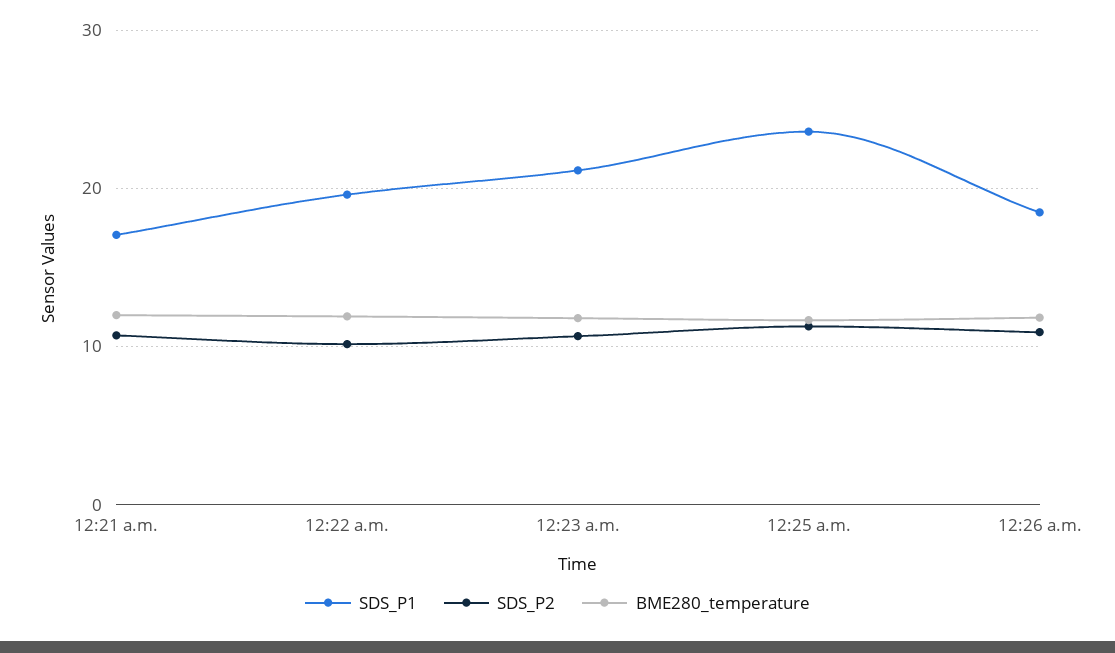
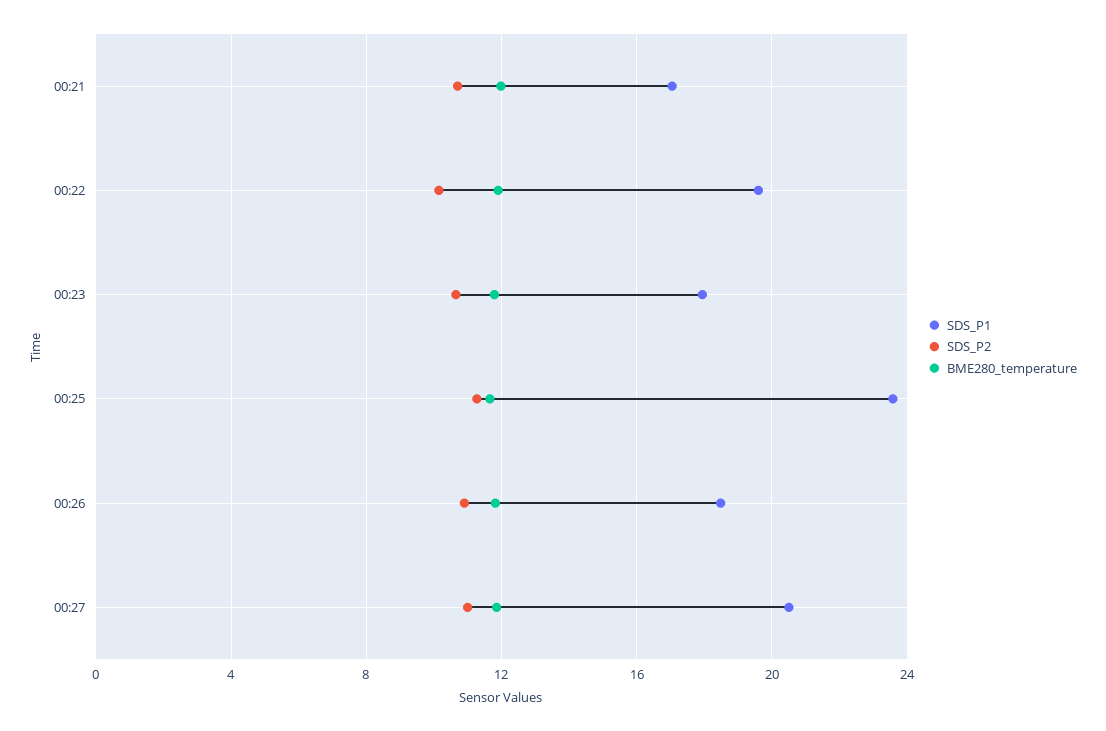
SDS_P1, 12:23 a.m.: 21 -> 18
SDS_P1, 00:27: none -> 20.5
SDS_P2, 00:27: none -> 11
BME280_temperature, 00:27: none -> 12

